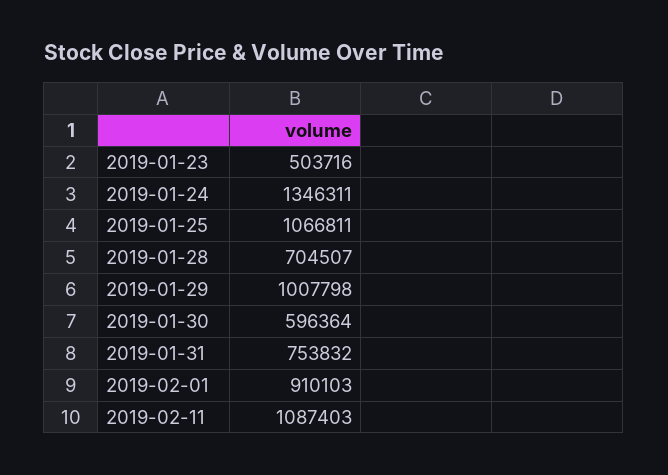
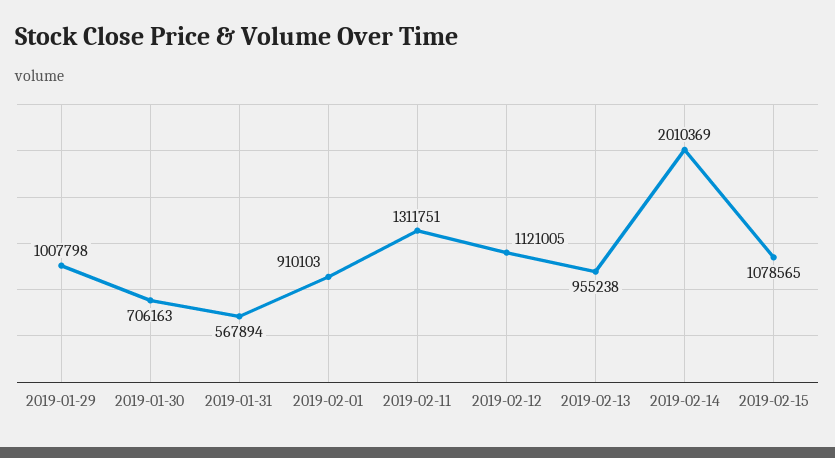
2019-01-23: 503716 -> none
2019-01-24: 1346311 -> none
2019-01-25: 1066811 -> none
2019-01-28: 704507 -> none
2019-01-30: 596364 -> 706163
2019-01-31: 753832 -> 567894
2019-02-11: 1087403 -> 1311751
2019-02-12: none -> 1121005
2019-02-13: none -> 955238
2019-02-14: none -> 2010369
2019-02-15: none -> 1078565

